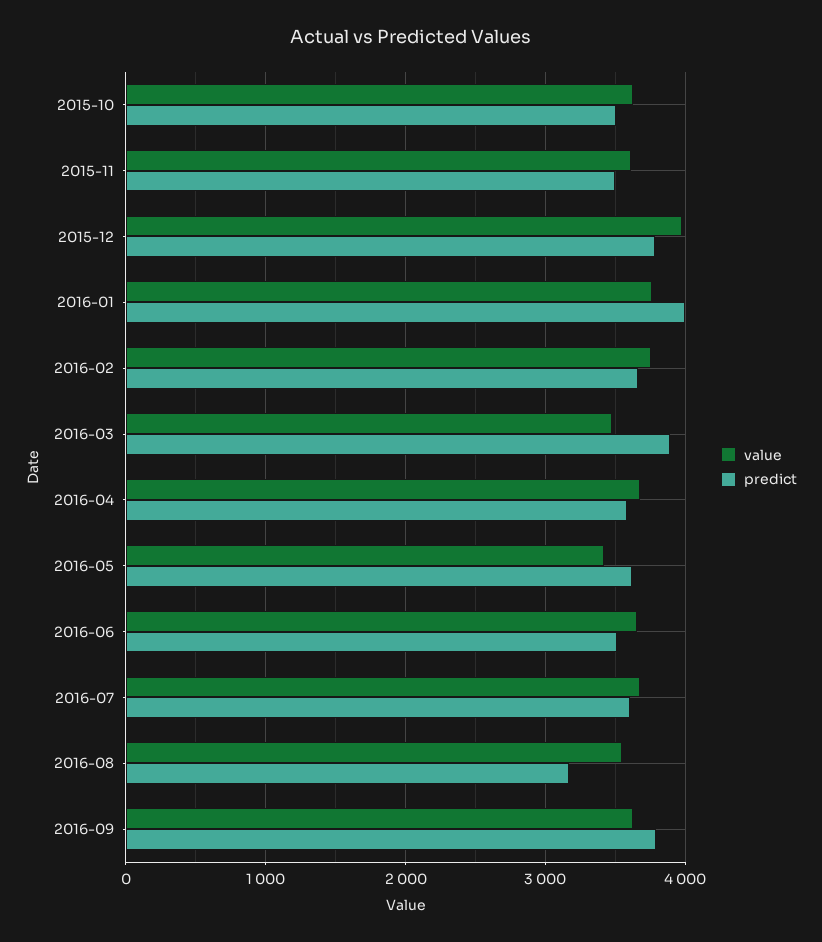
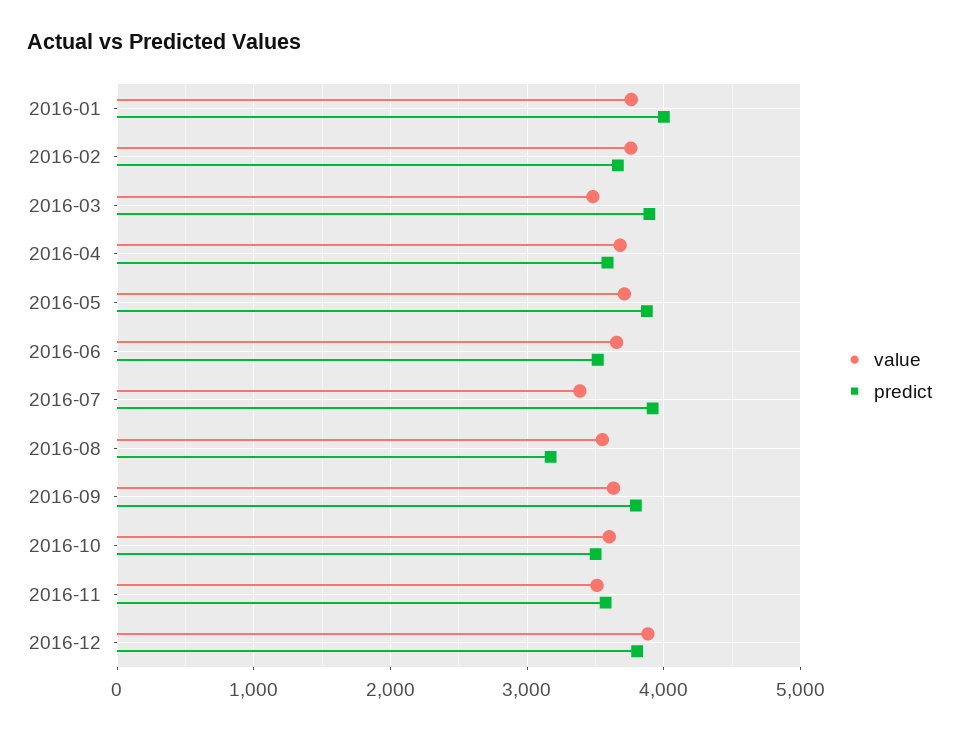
value, 2015-10: 3600 -> none
predict, 2015-10: 3500 -> none
value, 2015-11: 3600 -> none
predict, 2015-11: 3500 -> none
value, 2015-12: 4000 -> none
predict, 2015-12: 3800 -> none
value, 2016-05: 3400 -> 3700
predict, 2016-05: 3600 -> 3900
value, 2016-07: 3700 -> 3400
predict, 2016-07: 3600 -> 3900
value, 2016-10: none -> 3600
predict, 2016-10: none -> 3500
value, 2016-11: none -> 3500
predict, 2016-11: none -> 3600
value, 2016-12: none -> 3900
predict, 2016-12: none -> 3800

